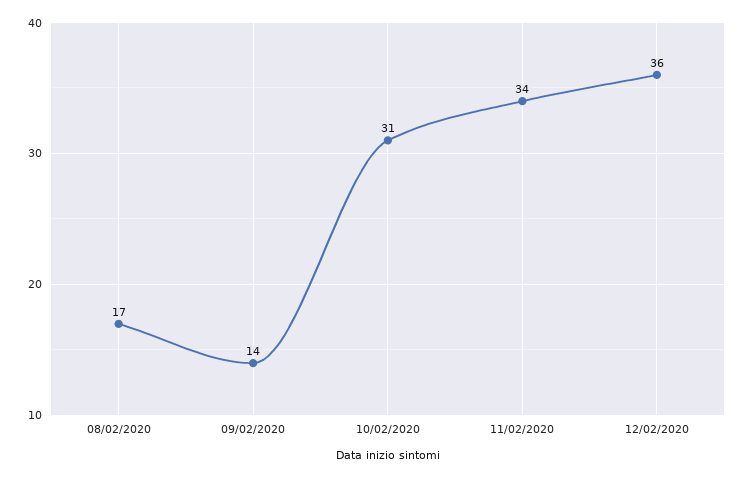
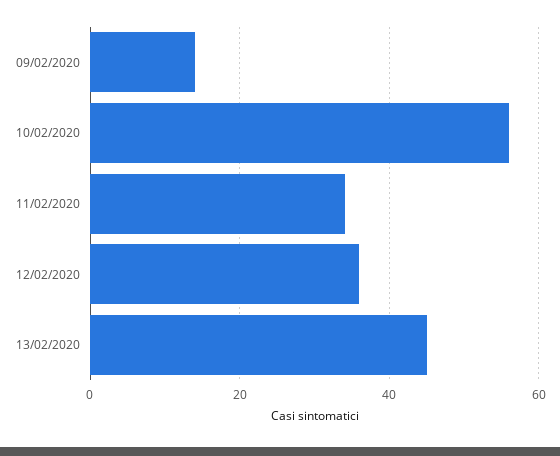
08/02/2020: 17 -> none
10/02/2020: 31 -> 55
13/02/2020: none -> 45

